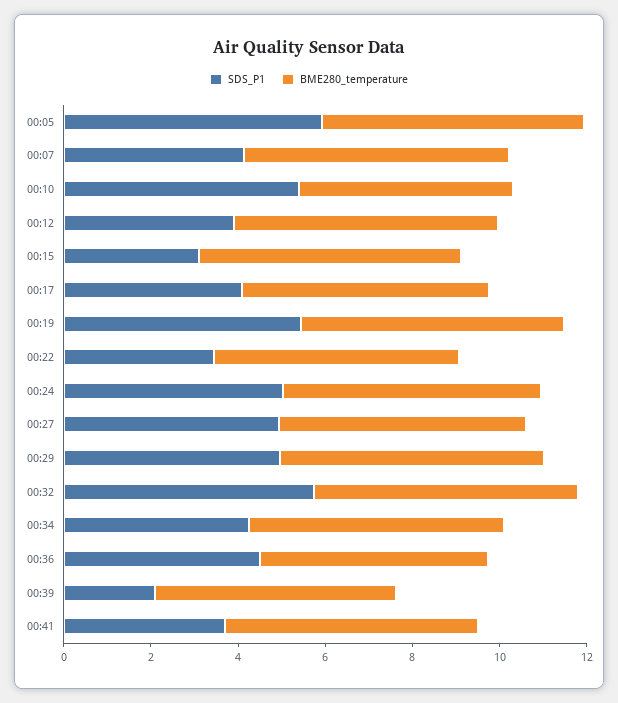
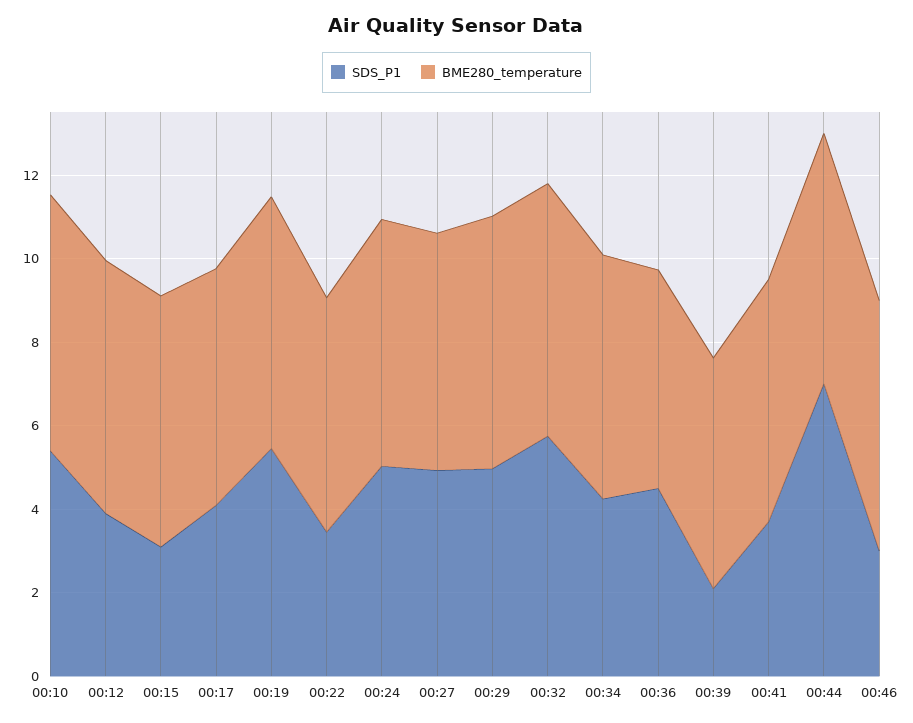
SDS_P1, 00:05: 6 -> none
BME280_temperature, 00:05: 6 -> none
SDS_P1, 00:07: 4 -> none
BME280_temperature, 00:07: 6 -> none
BME280_temperature, 00:10: 5 -> 6
SDS_P1, 00:44: none -> 7
BME280_temperature, 00:44: none -> 6
SDS_P1, 00:46: none -> 3
BME280_temperature, 00:46: none -> 6

